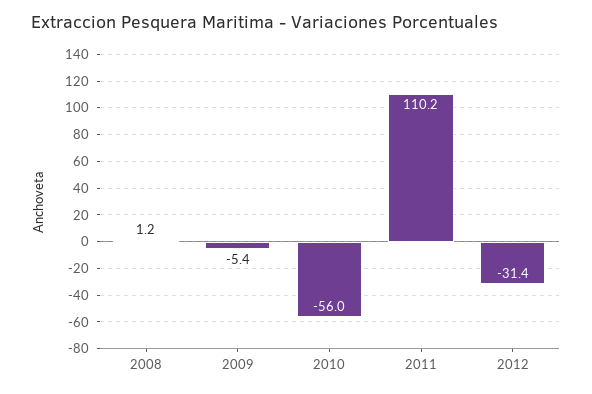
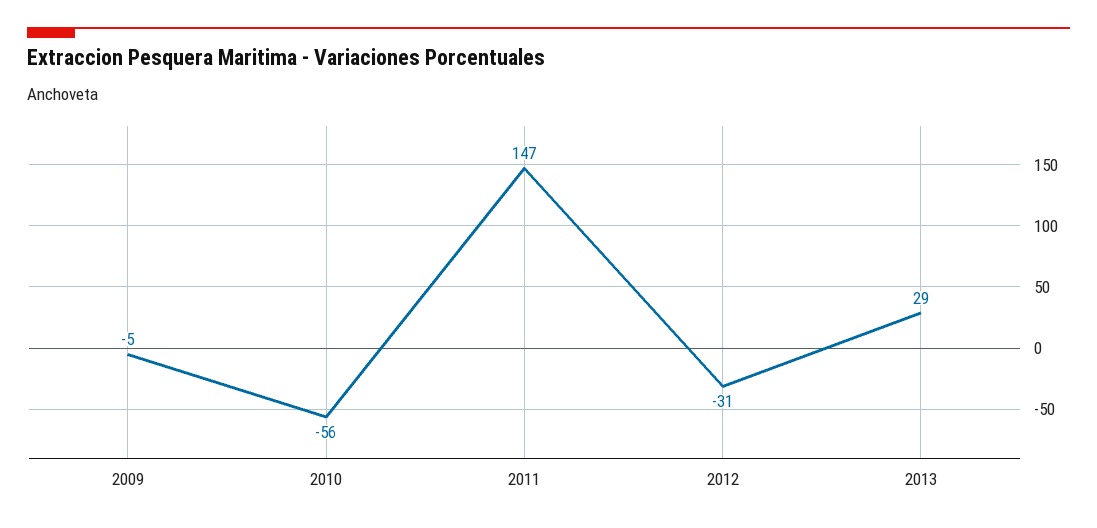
2008: 1.2 -> none
2011: 110.2 -> 147
2013: none -> 29

